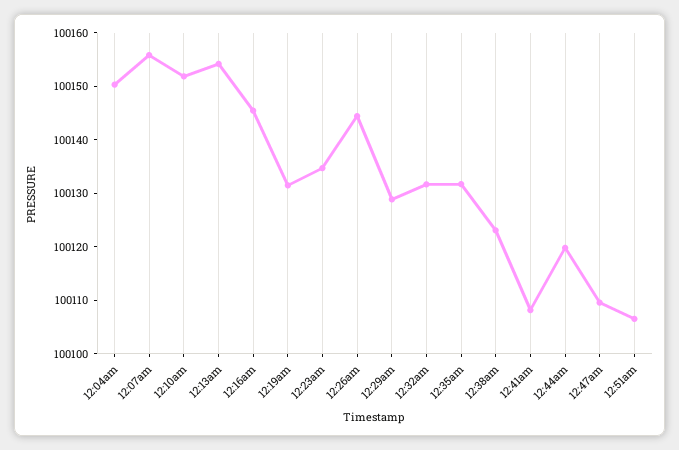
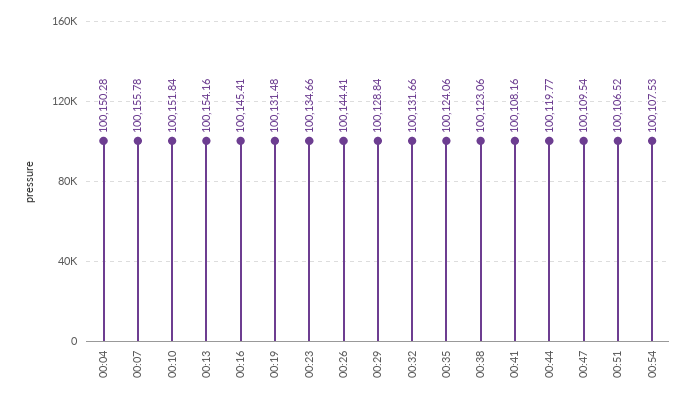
12:35am: 100132 -> 100124.06
00:54: none -> 100107.53

